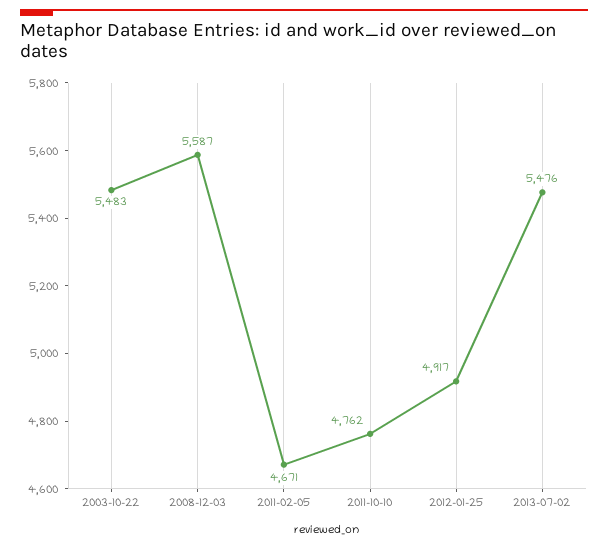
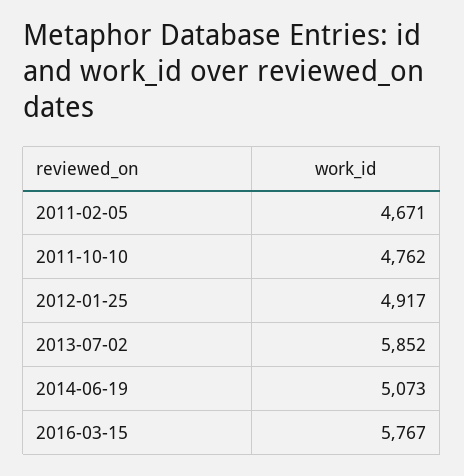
2003-10-22: 5483 -> none
2008-12-03: 5587 -> none
2013-07-02: 5476 -> 5852
2014-06-19: none -> 5073
2016-03-15: none -> 5767

